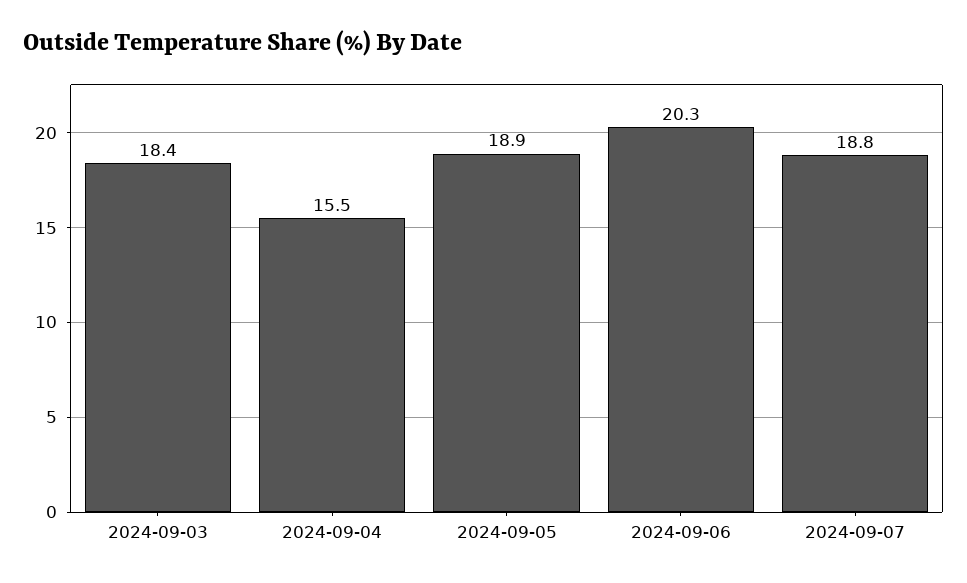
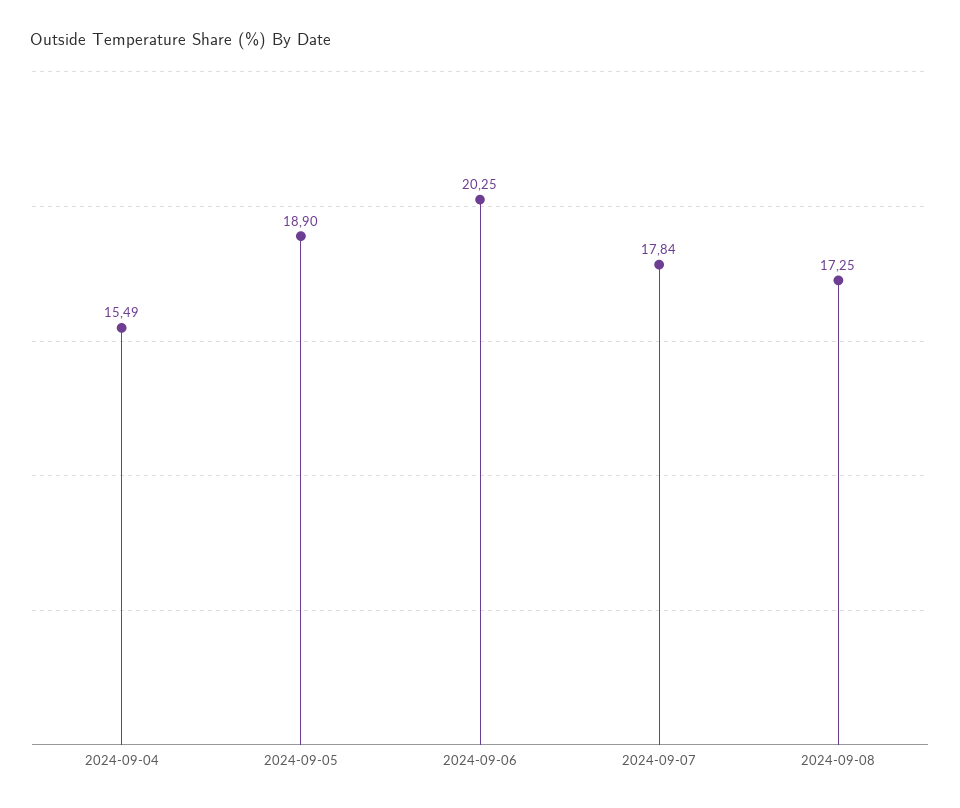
2024-09-03: 18.4 -> none
2024-09-07: 18.8 -> 17.84
2024-09-08: none -> 17.25

